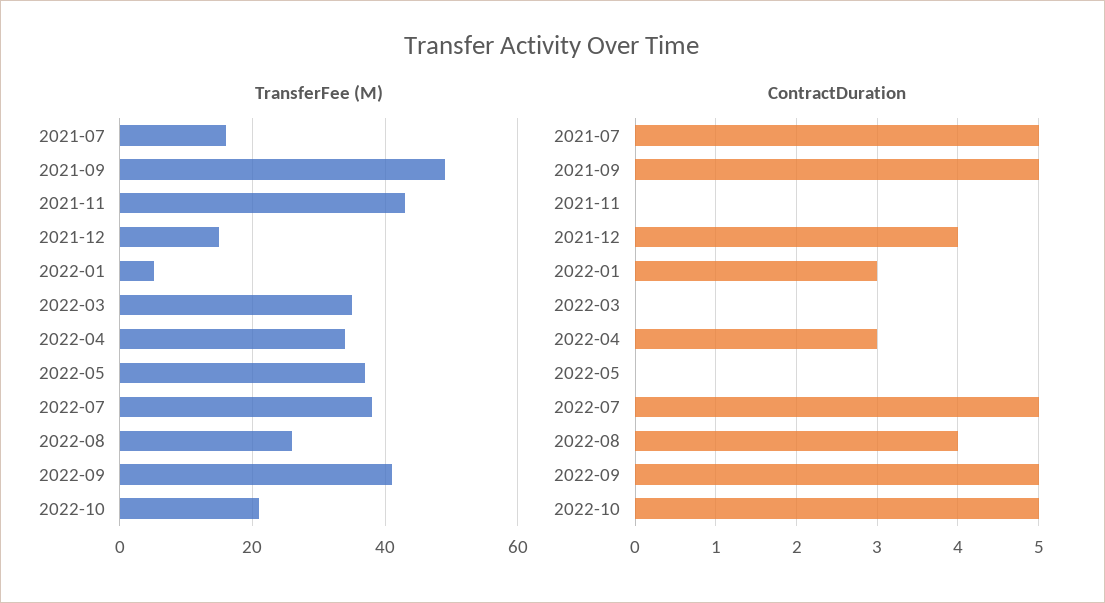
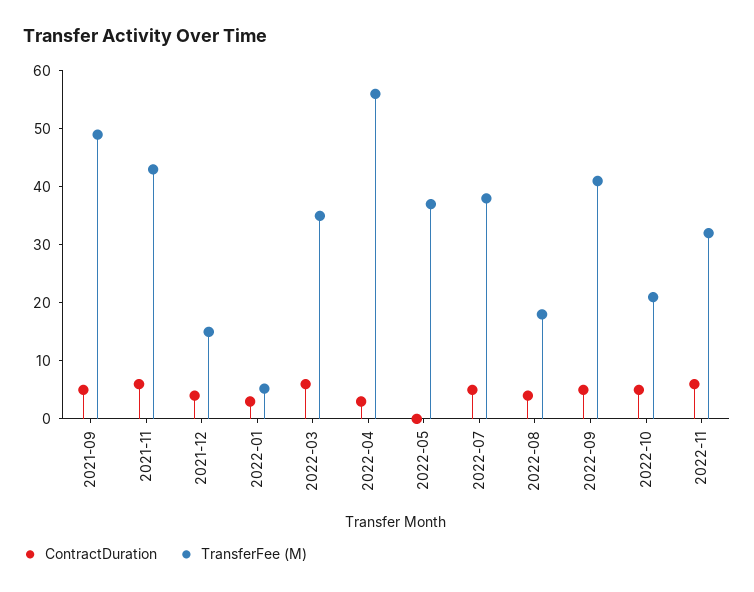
TransferFee (M), 2021-07: 16 -> none
TransferFee (M), 2022-04: 34 -> 56
TransferFee (M), 2022-08: 26 -> 18
ContractDuration, 2021-07: 5 -> none
ContractDuration, 2021-11: 0 -> 6
ContractDuration, 2022-03: 0 -> 6
ContractDuration, 2022-11: none -> 6
TransferFee (M), 2022-11: none -> 32

